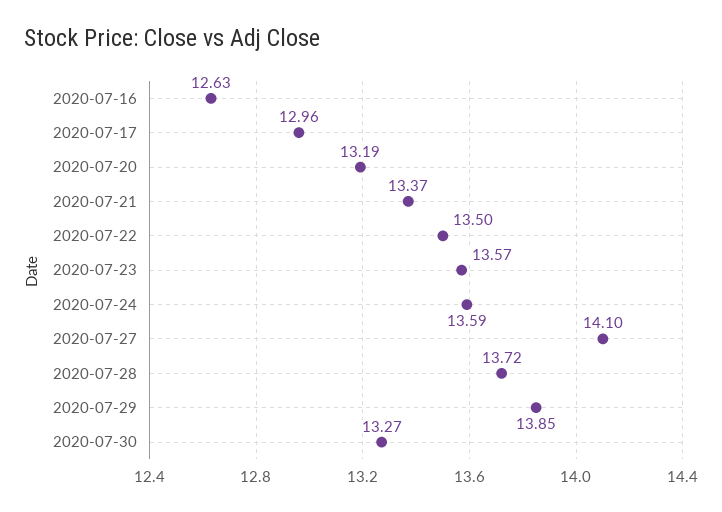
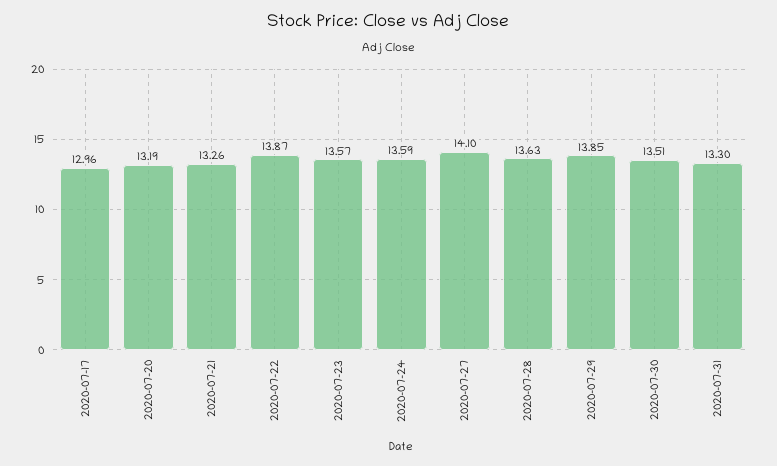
2020-07-16: 12.63 -> none
2020-07-21: 13.37 -> 13.26
2020-07-22: 13.5 -> 13.87
2020-07-28: 13.72 -> 13.63
2020-07-30: 13.27 -> 13.51
2020-07-31: none -> 13.3

